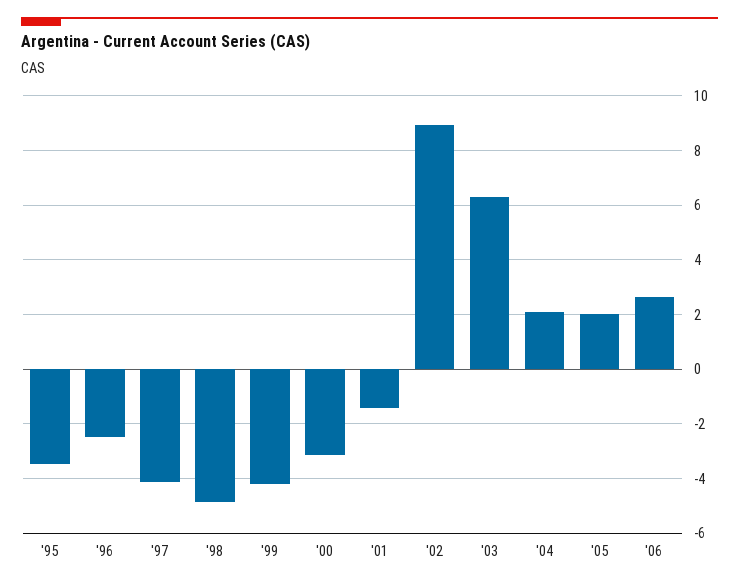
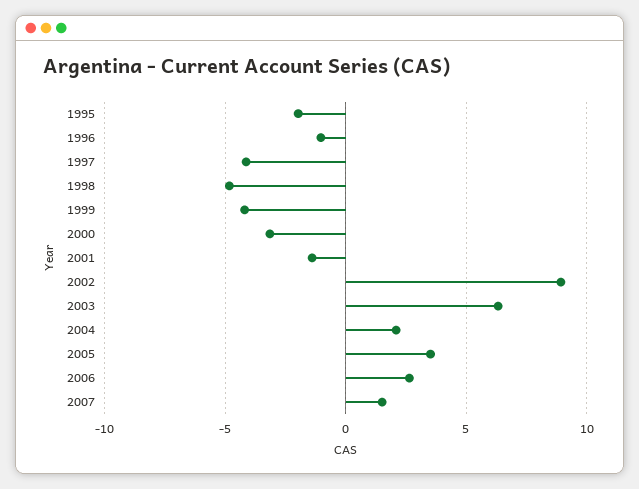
'95: -3.5 -> -2
'96: -2.5 -> -1
'05: 2 -> 3.5
2007: none -> 1.5

